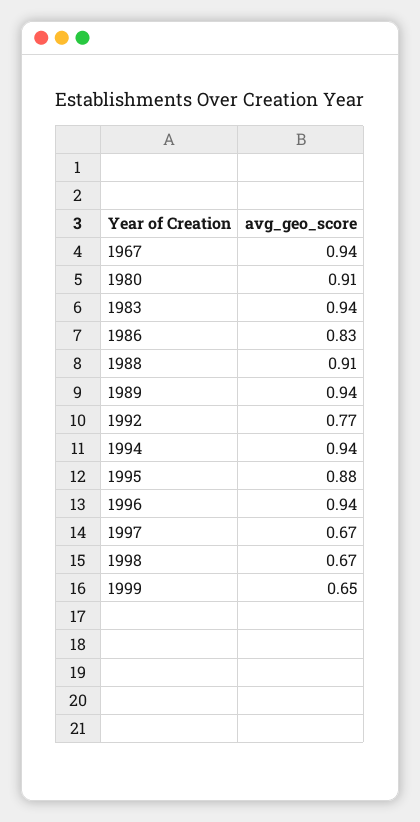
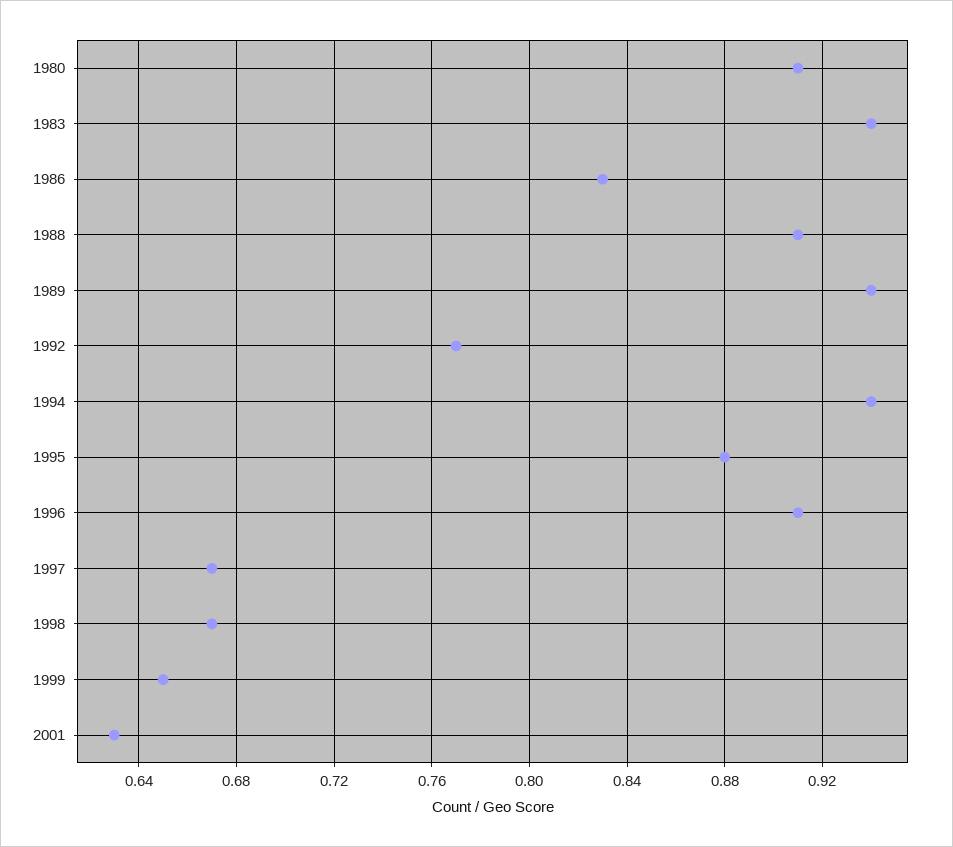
1967: 0.94 -> none
1996: 0.94 -> 0.91
2001: none -> 0.63

